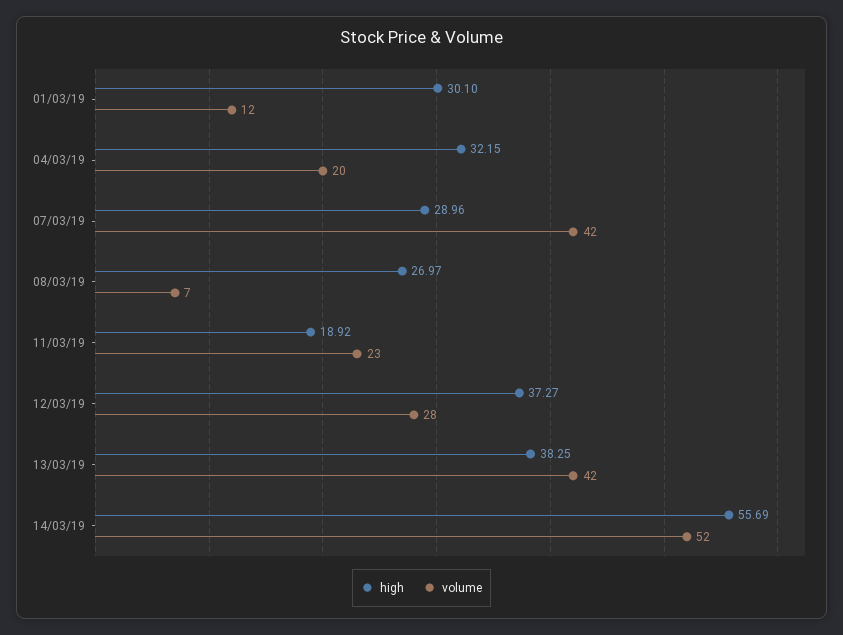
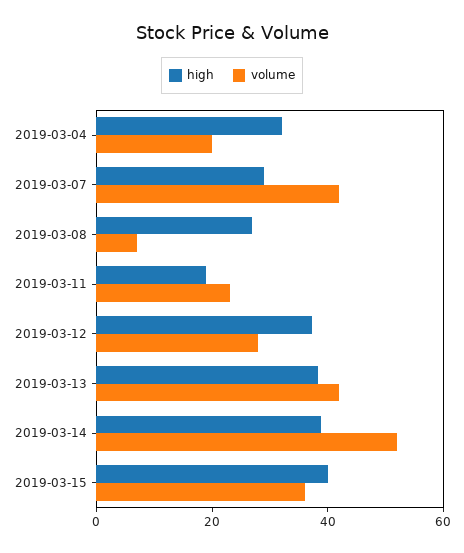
high, 01/03/19: 30.1 -> none
volume, 01/03/19: 12 -> none
high, 14/03/19: 55.69 -> 40
high, 2019-03-15: none -> 40
volume, 2019-03-15: none -> 35

